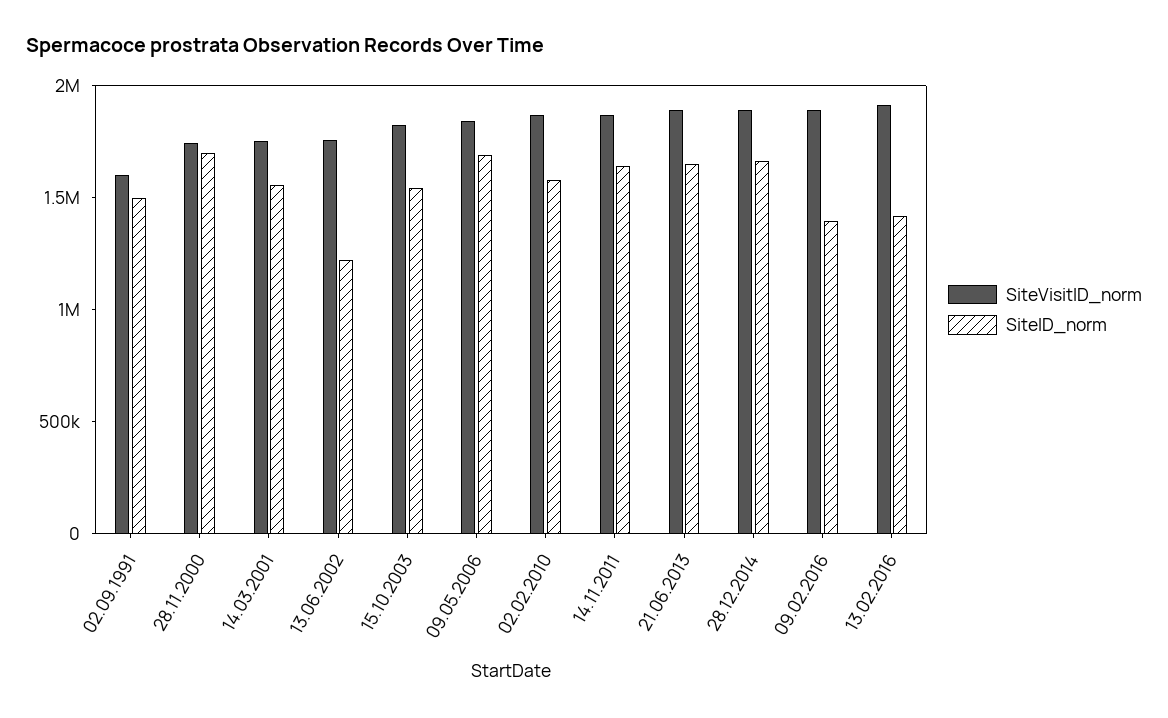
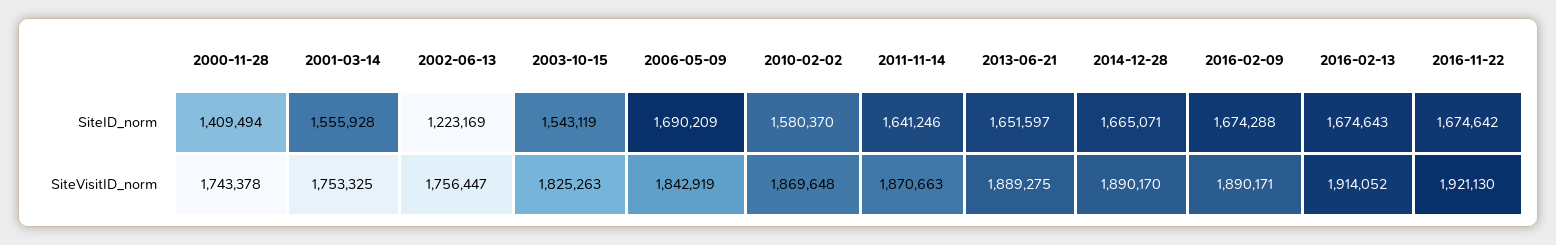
SiteVisitID_norm, 02.09.1991: 1600000 -> none
SiteID_norm, 02.09.1991: 1500000 -> none
SiteID_norm, 28.11.2000: 1700000 -> 1409494
SiteID_norm, 09.02.2016: 1400000 -> 1674288
SiteID_norm, 13.02.2016: 1400000 -> 1674643
SiteID_norm, 2016-11-22: none -> 1674642
SiteVisitID_norm, 2016-11-22: none -> 1921130

